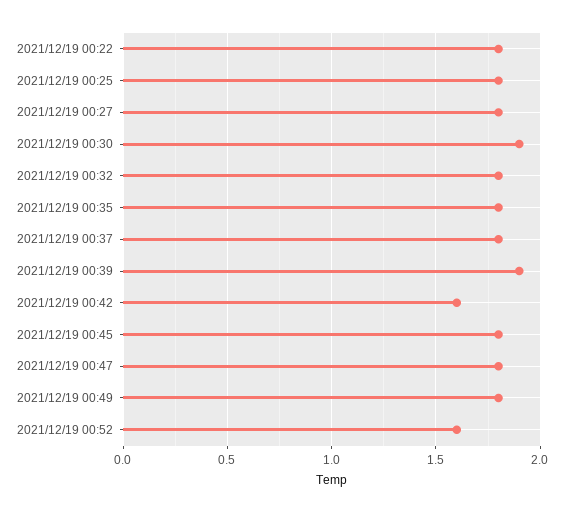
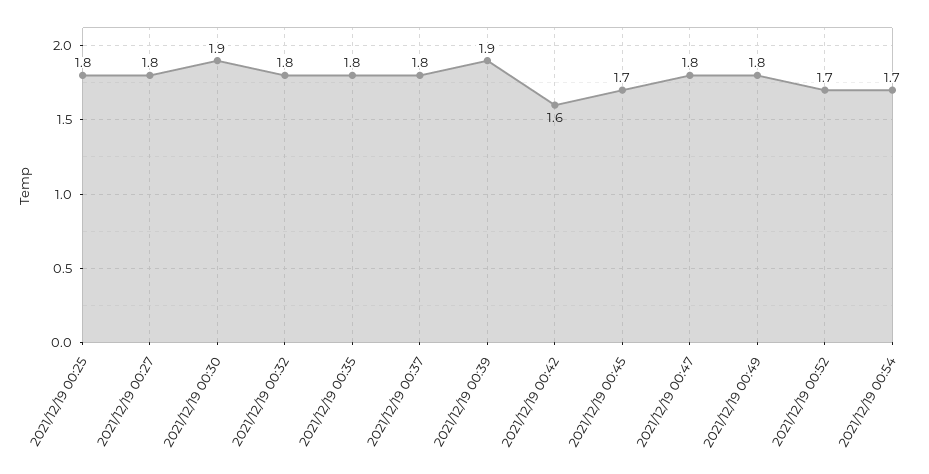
2021/12/19 00:22: 1.8 -> none
2021/12/19 00:45: 1.8 -> 1.7
2021/12/19 00:52: 1.6 -> 1.7
2021/12/19 00:54: none -> 1.7

